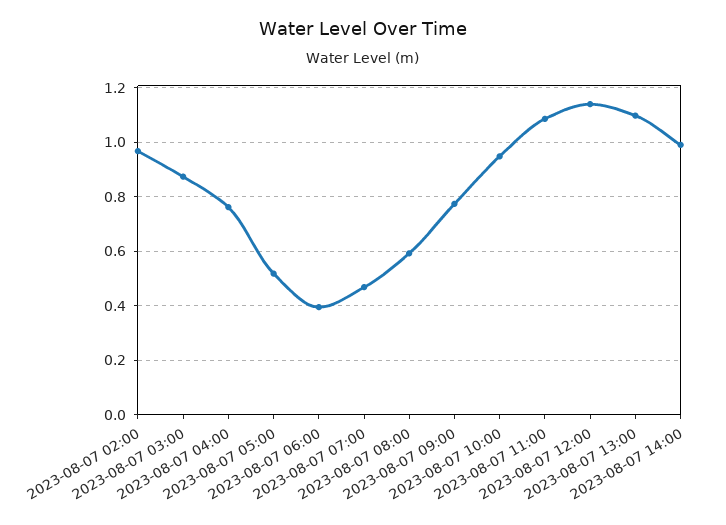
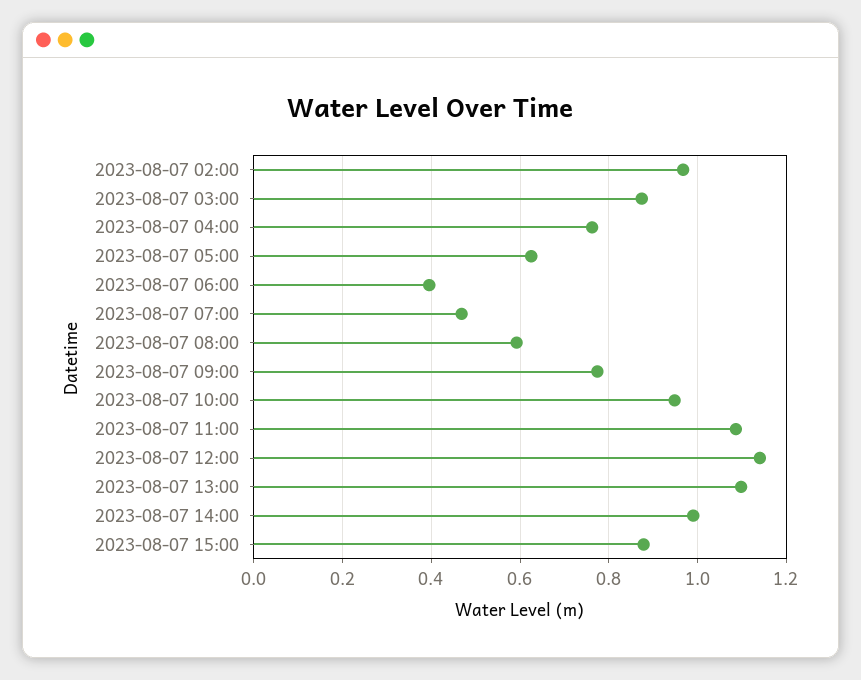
2023-08-07 05:00: 0.525 -> 0.62
2023-08-07 15:00: none -> 0.88

